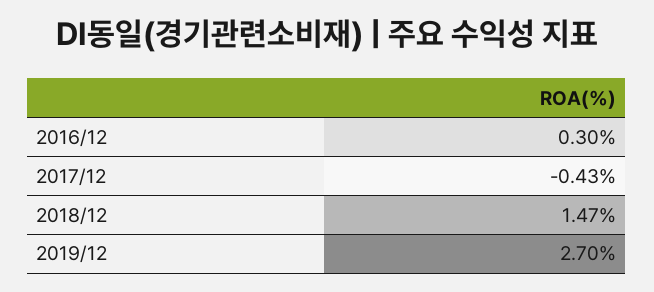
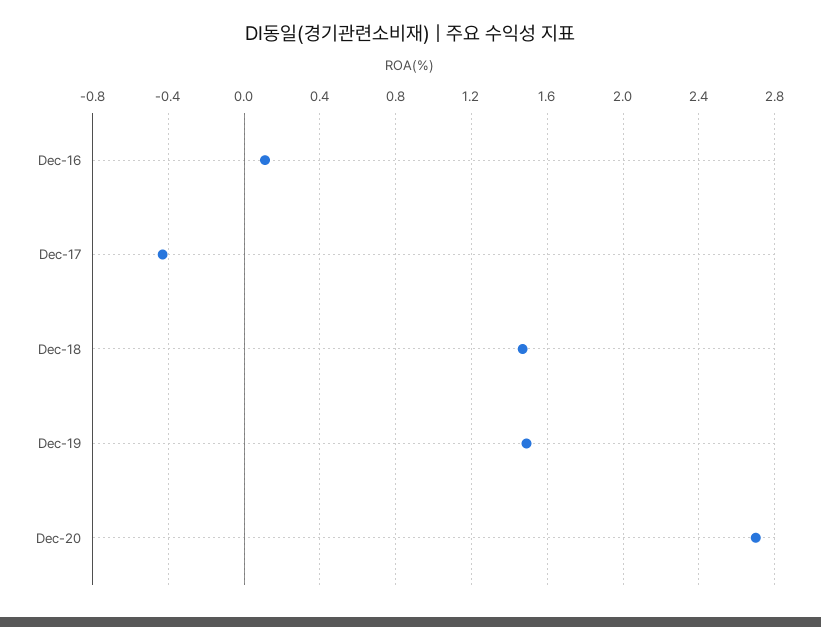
2016/12: 0.3 -> 0.1
2019/12: 2.7 -> 1.5
Dec-20: none -> 2.7

